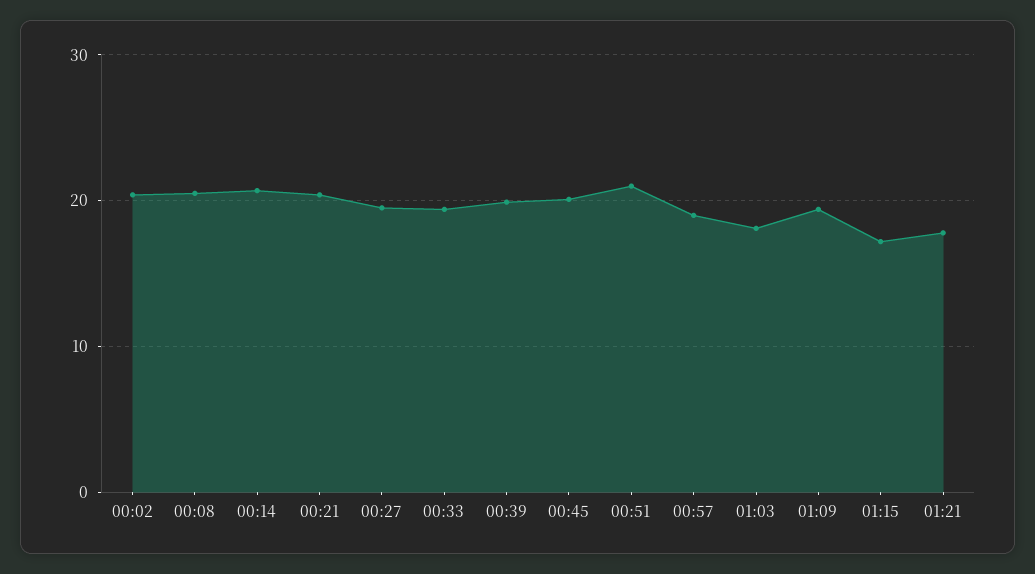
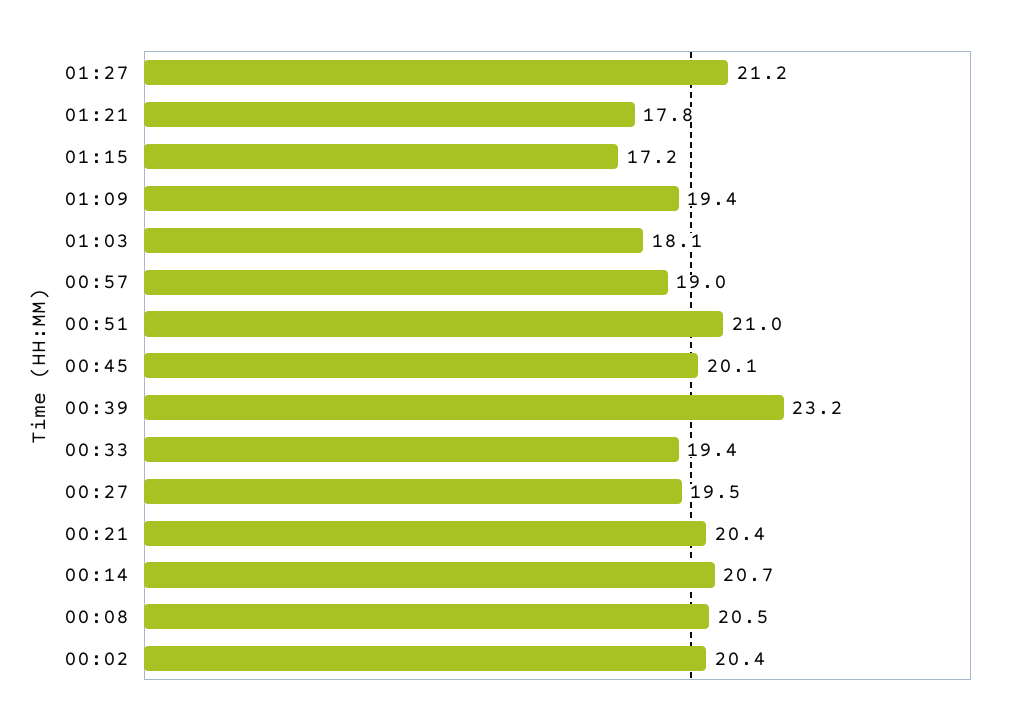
00:39: 20 -> 23.2
01:27: none -> 21.2

